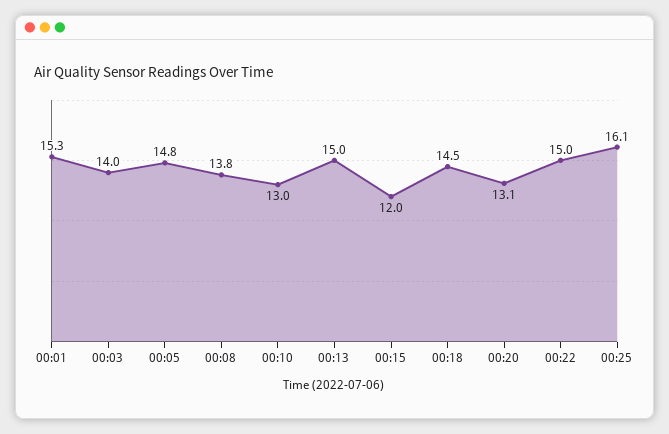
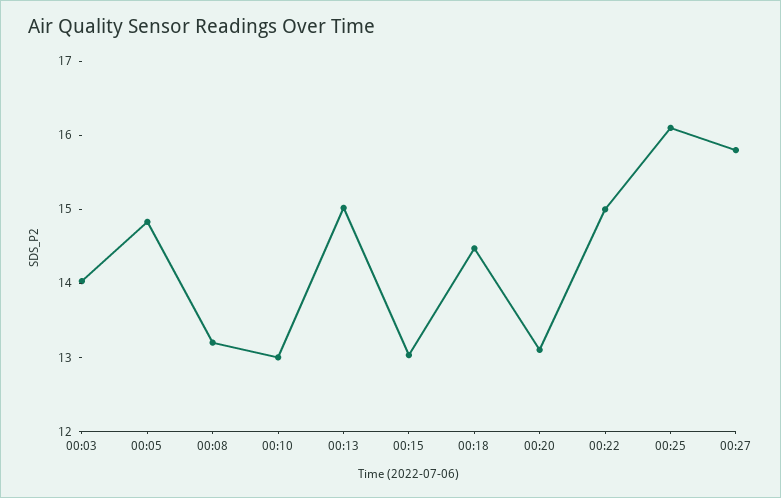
00:01: 15.3 -> none
00:08: 13.8 -> 13.2
00:15: 12 -> 13
00:27: none -> 15.8

